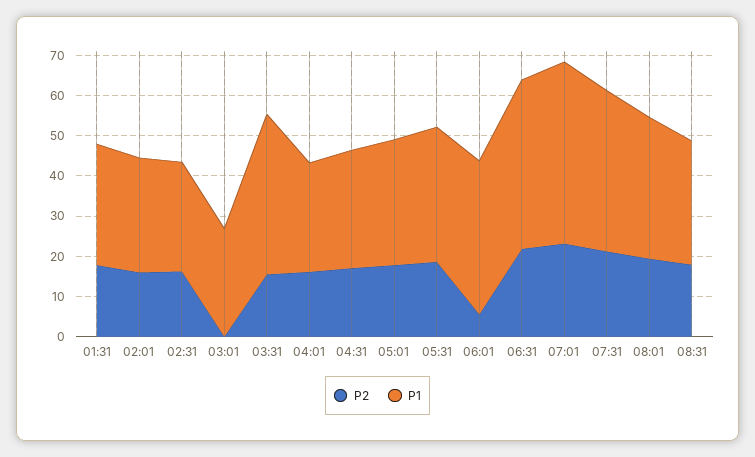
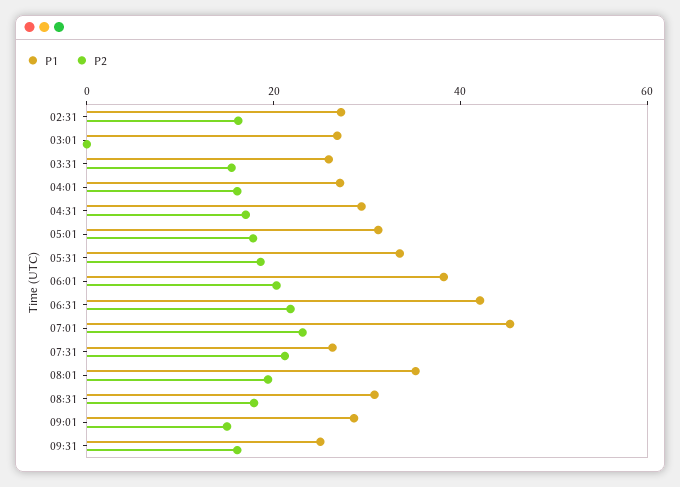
P2, 01:31: 18 -> none
P1, 01:31: 30 -> none
P2, 02:01: 16 -> none
P1, 02:01: 28 -> none
P1, 03:31: 40 -> 25
P2, 06:01: 6 -> 20
P1, 07:31: 40 -> 25
P1, 09:01: none -> 30
P2, 09:01: none -> 15
P1, 09:31: none -> 25
P2, 09:31: none -> 15

